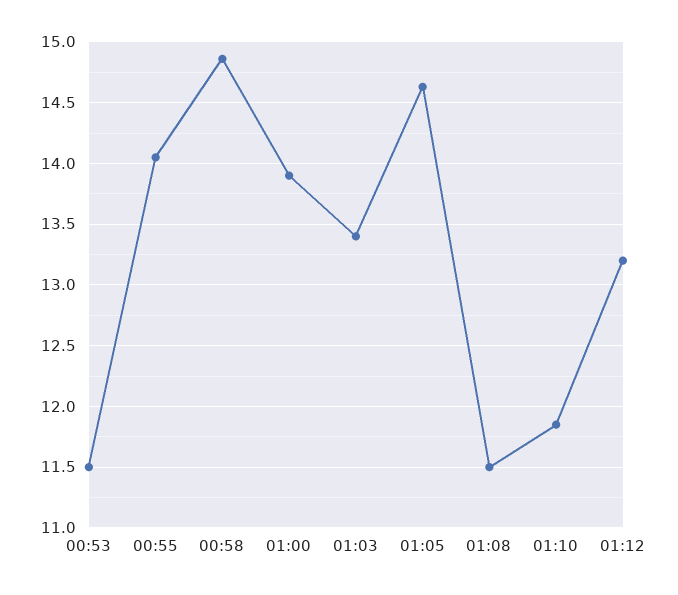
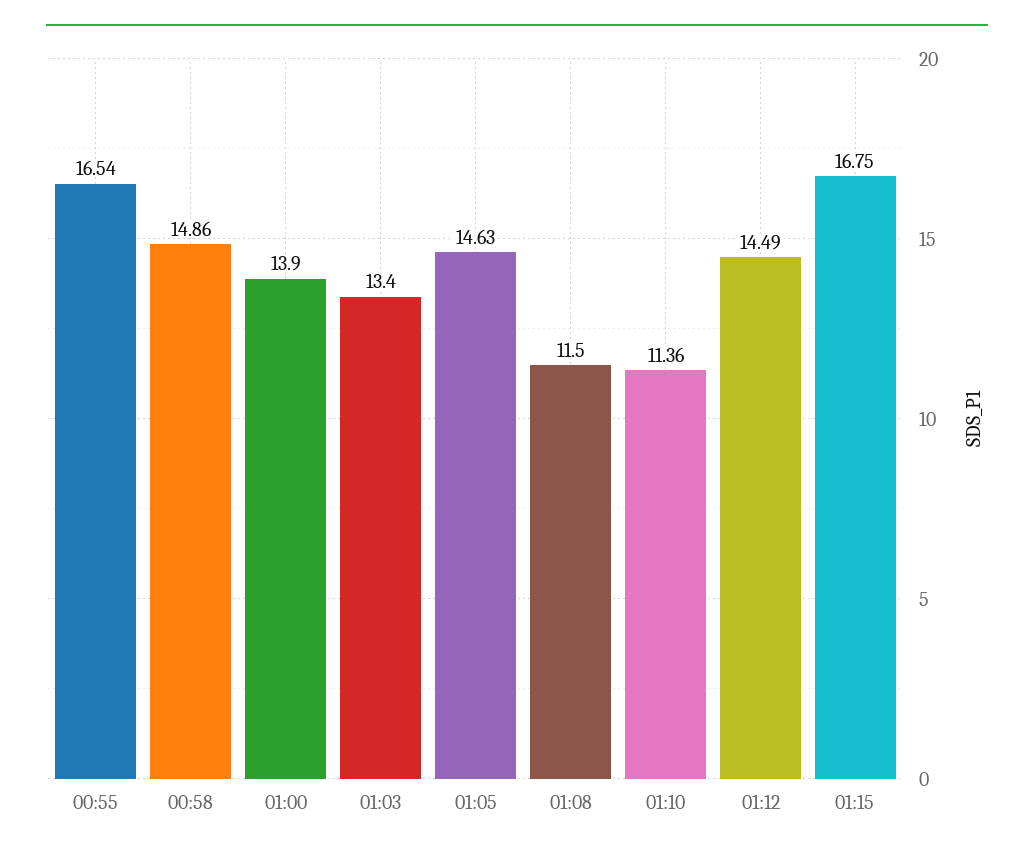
00:53: 11.5 -> none
00:55: 14.05 -> 16.54
01:10: 11.85 -> 11.36
01:12: 13.2 -> 14.49
01:15: none -> 16.75

